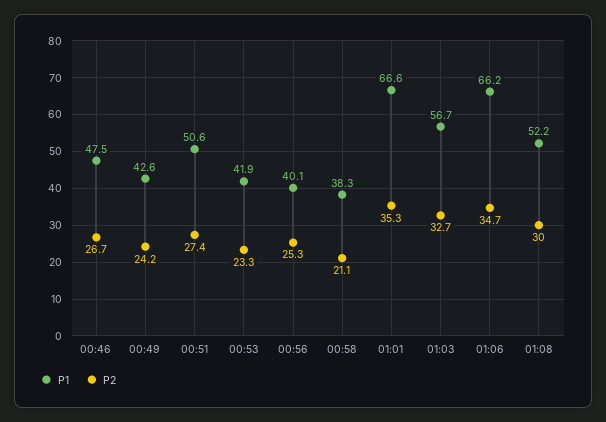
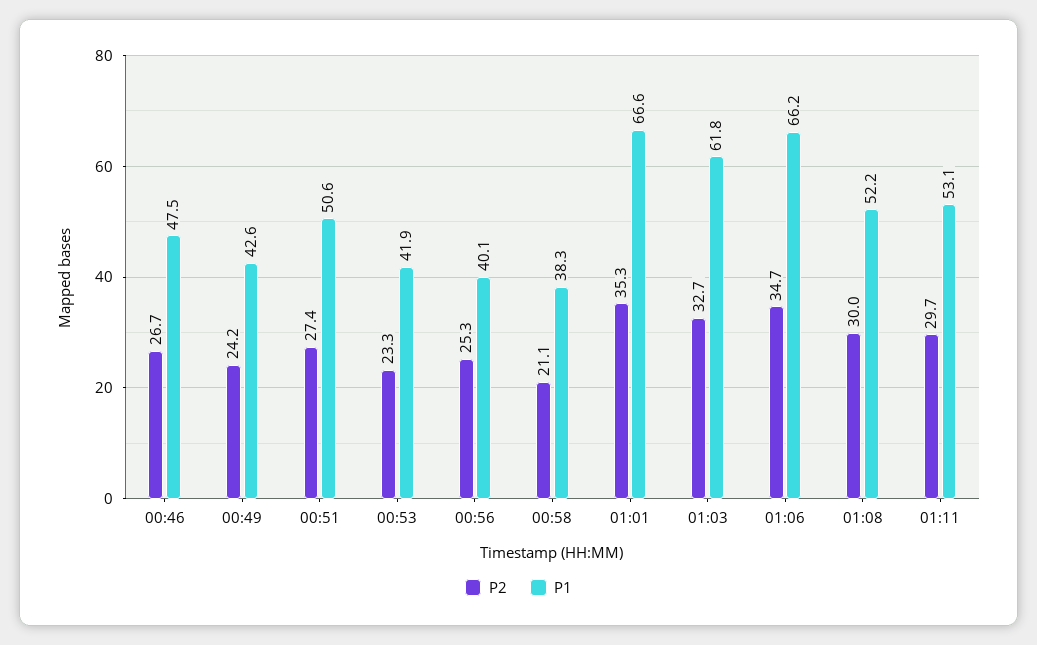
P1, 01:03: 56.7 -> 61.8
P2, 01:11: none -> 29.7
P1, 01:11: none -> 53.1

